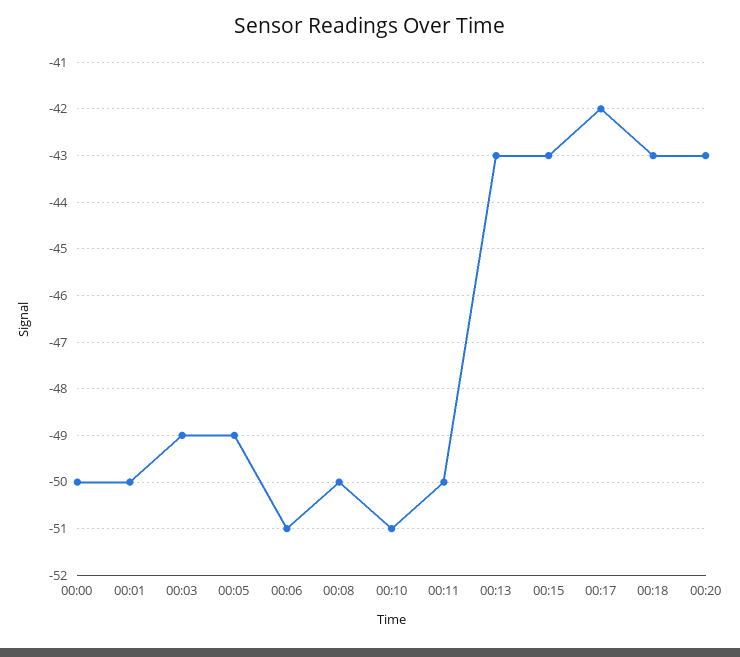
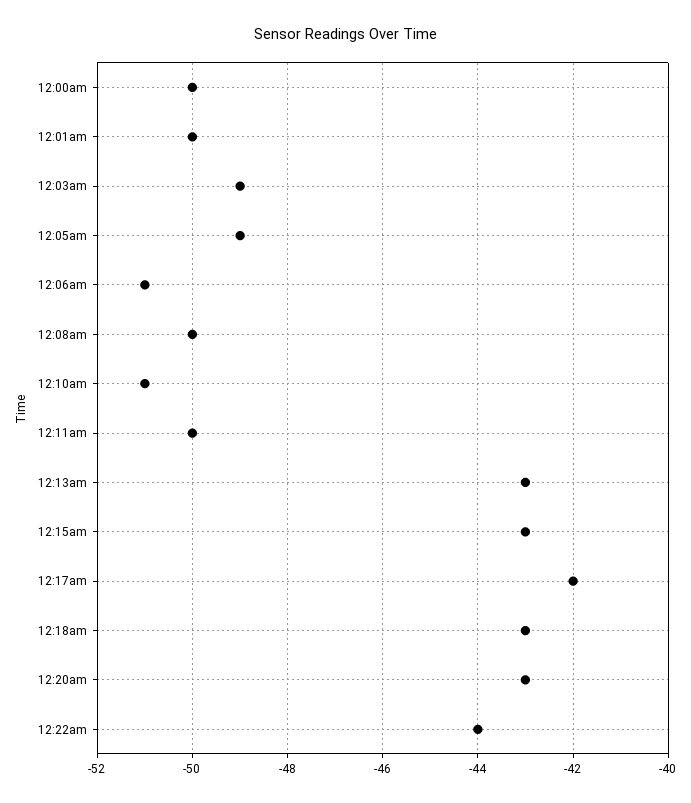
12:22am: none -> -44

